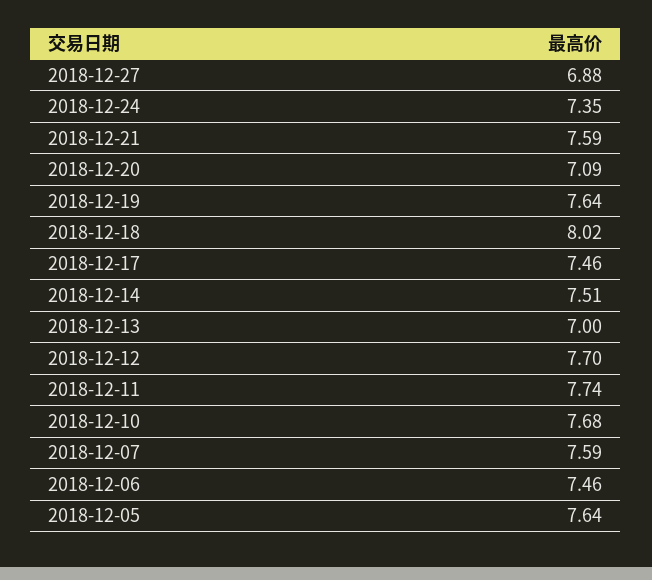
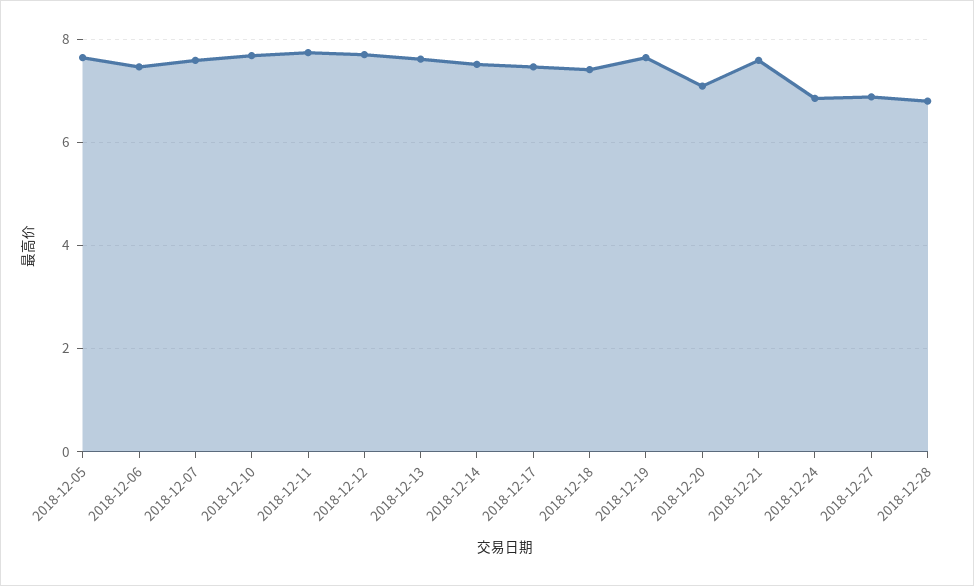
2018-12-24: 7.35 -> 6.8
2018-12-18: 8.02 -> 7.4
2018-12-13: 7 -> 7.6
2018-12-28: none -> 6.8

